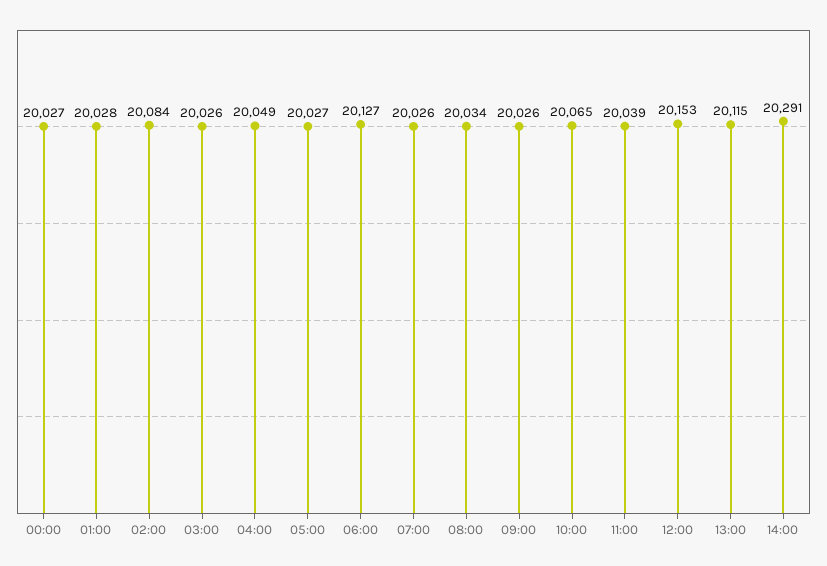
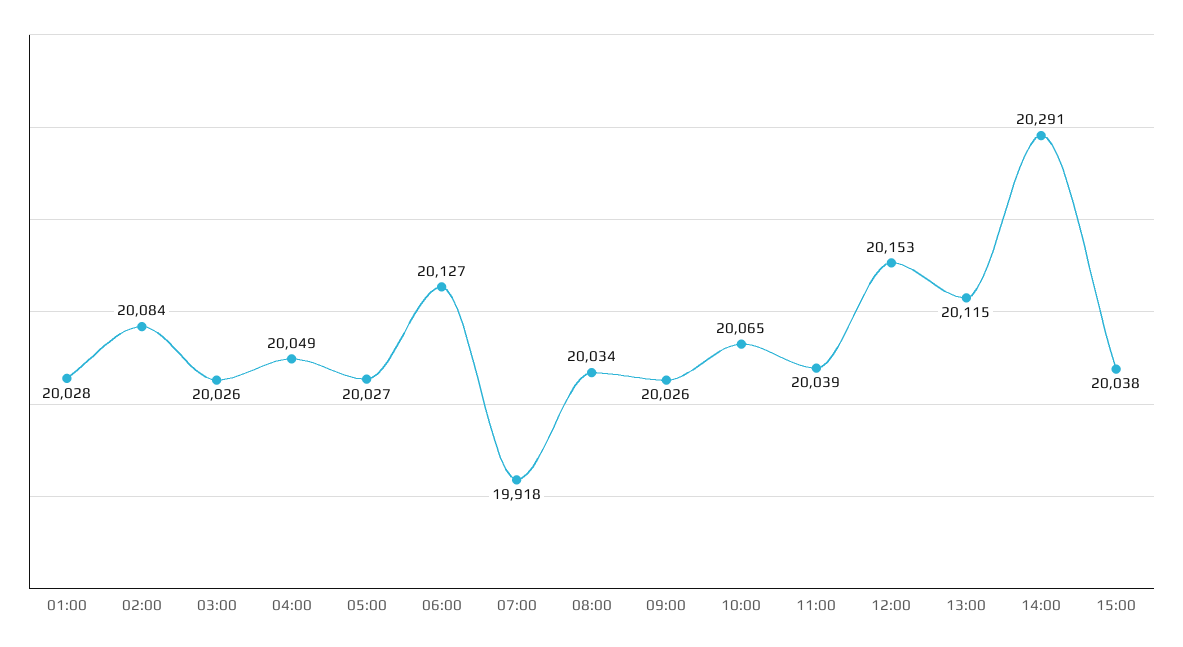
00:00: 20027 -> none
07:00: 20026 -> 19918
15:00: none -> 20038

